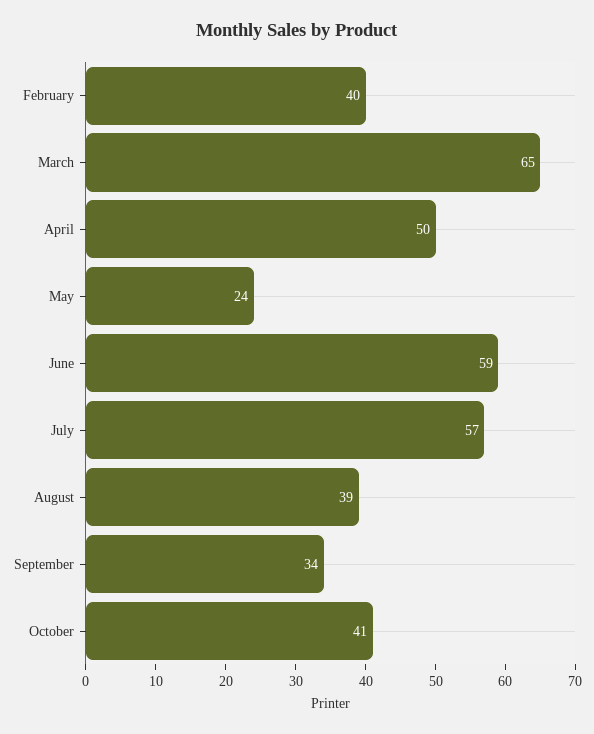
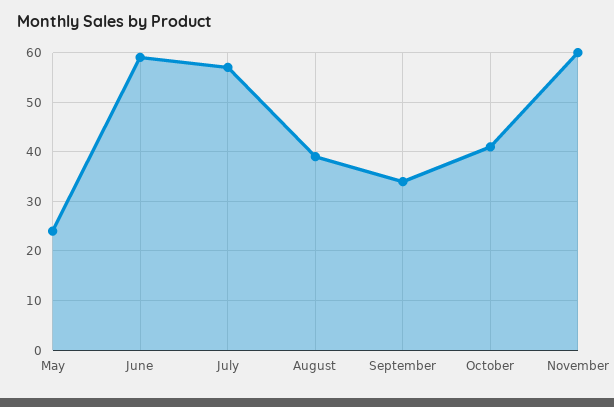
February: 40 -> none
March: 65 -> none
April: 50 -> none
November: none -> 60

